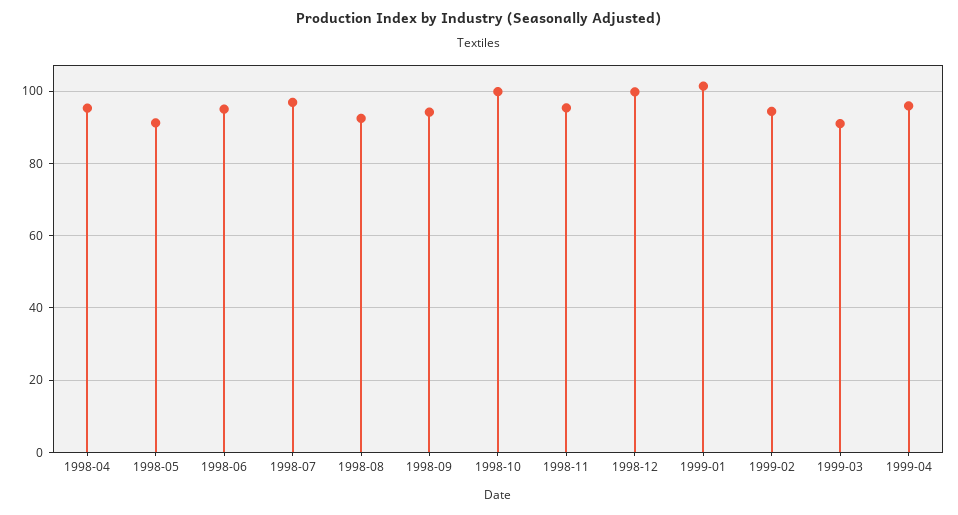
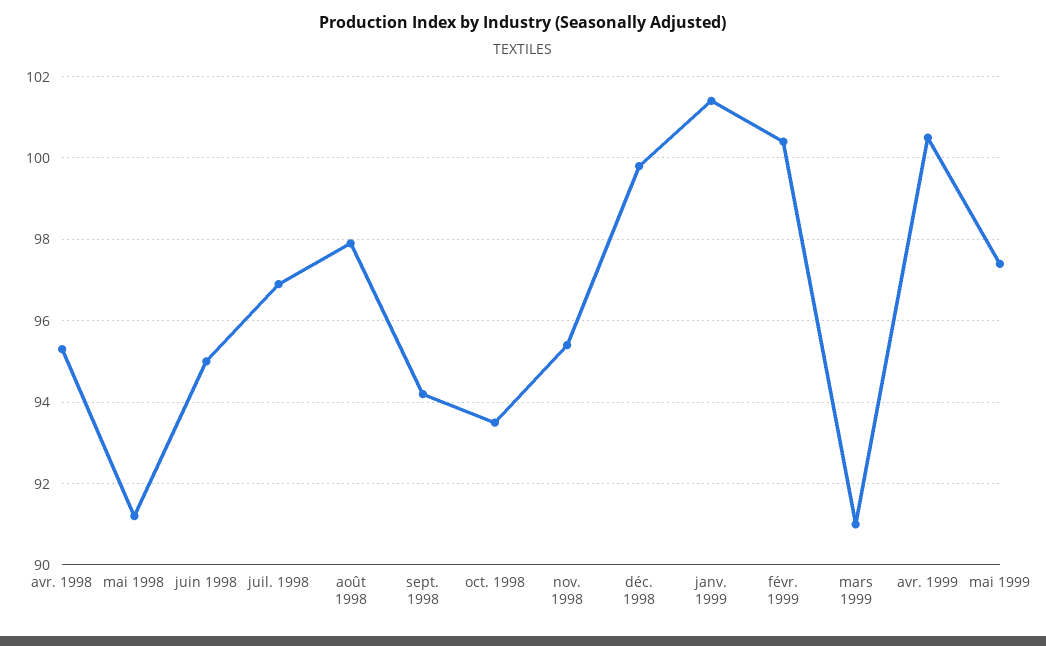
1998-08: 92 -> 98
1998-10: 100 -> 93.5
1999-02: 94 -> 100.5
1999-04: 96 -> 100.5
mai 1999: none -> 97.5

